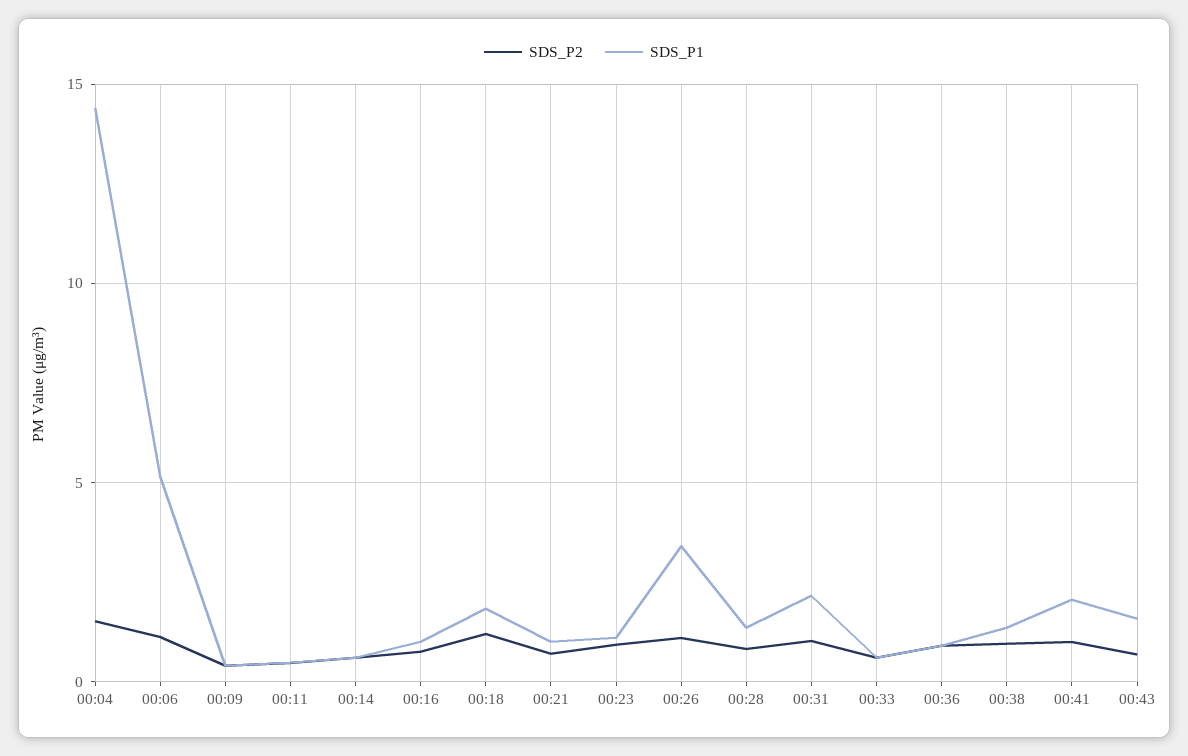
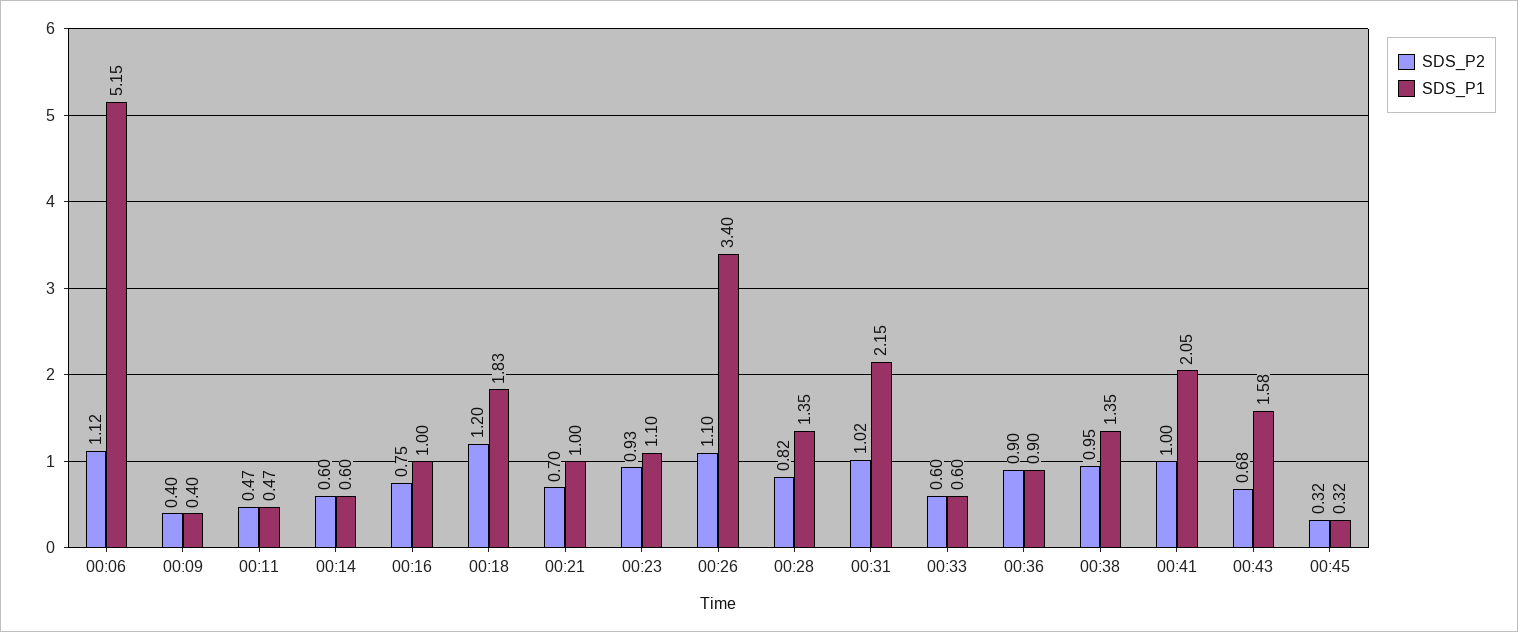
SDS_P2, 00:04: 1.5 -> none
SDS_P1, 00:04: 14.5 -> none
SDS_P2, 00:45: none -> 0.32
SDS_P1, 00:45: none -> 0.32

